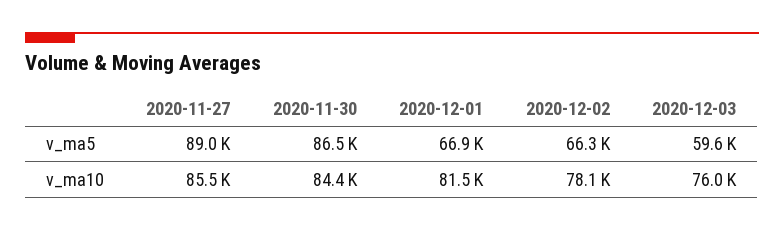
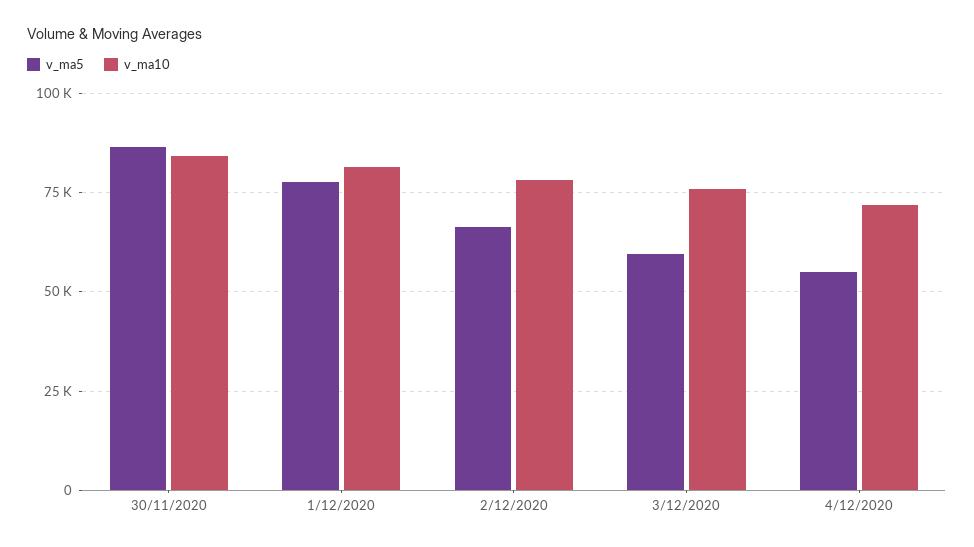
v_ma5, 2020-11-27: 89000 -> none
v_ma5, 2020-12-01: 66900 -> 77500
v_ma10, 2020-11-27: 85500 -> none
v_ma5, 4/12/2020: none -> 55000
v_ma10, 4/12/2020: none -> 72500

